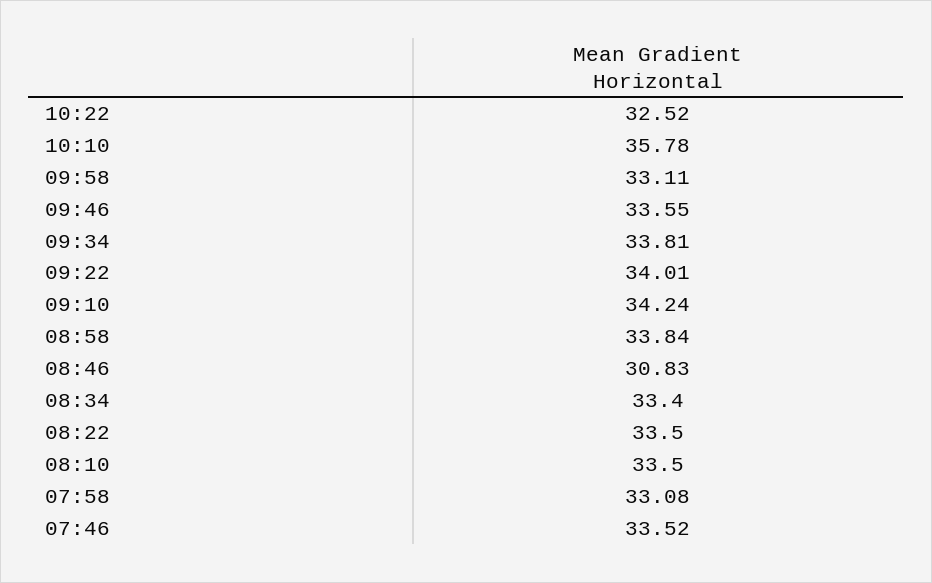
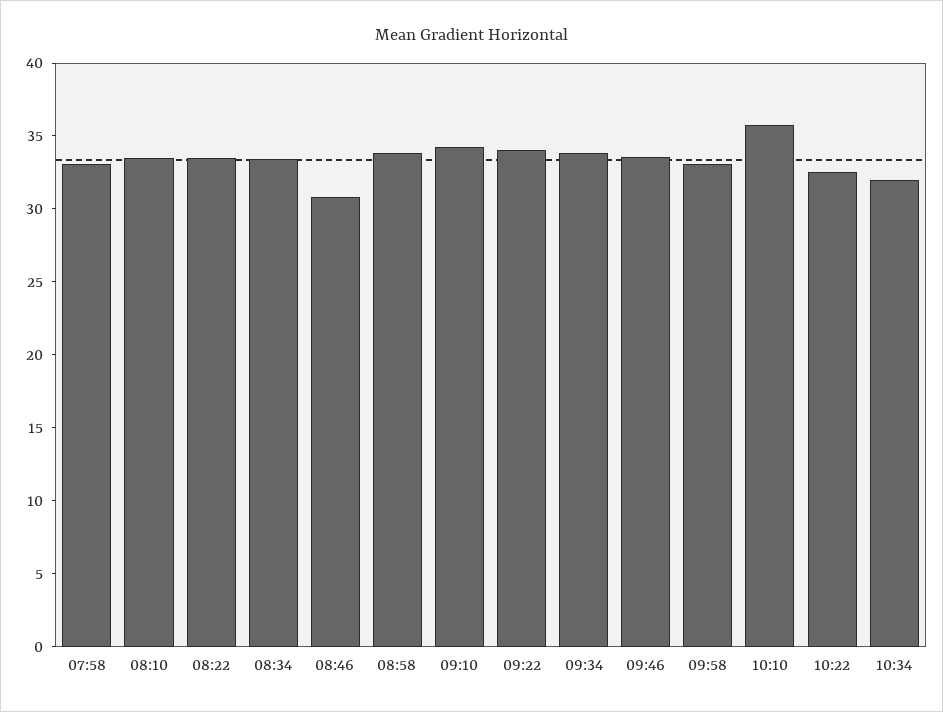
07:46: 33.52 -> none
10:34: none -> 32

